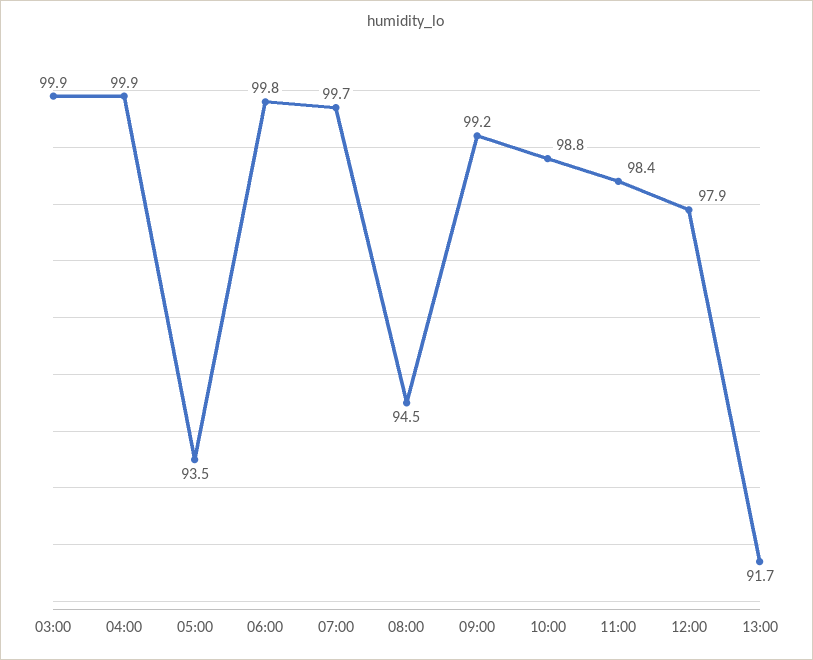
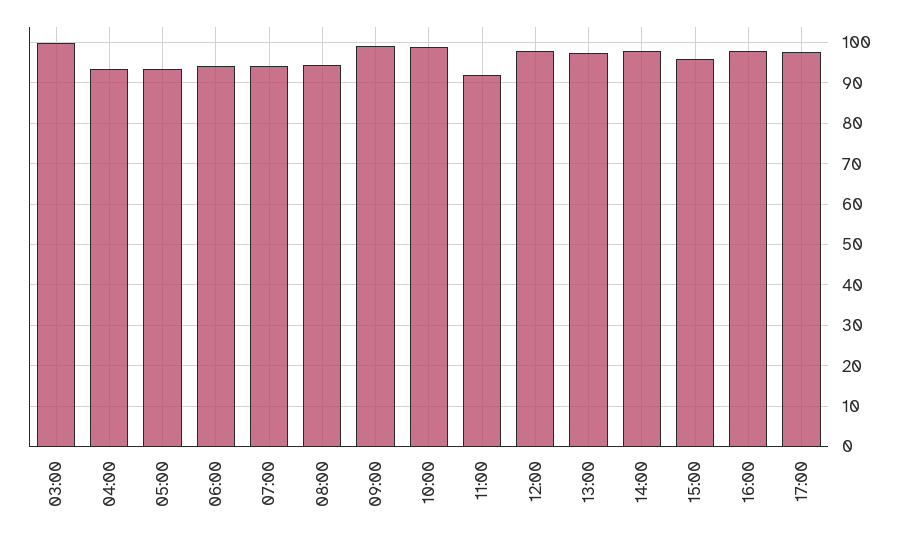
04:00: 99.9 -> 94
06:00: 99.8 -> 94
07:00: 99.7 -> 94
11:00: 98.4 -> 92
13:00: 91.7 -> 98
14:00: none -> 98
15:00: none -> 96
16:00: none -> 98
17:00: none -> 98

